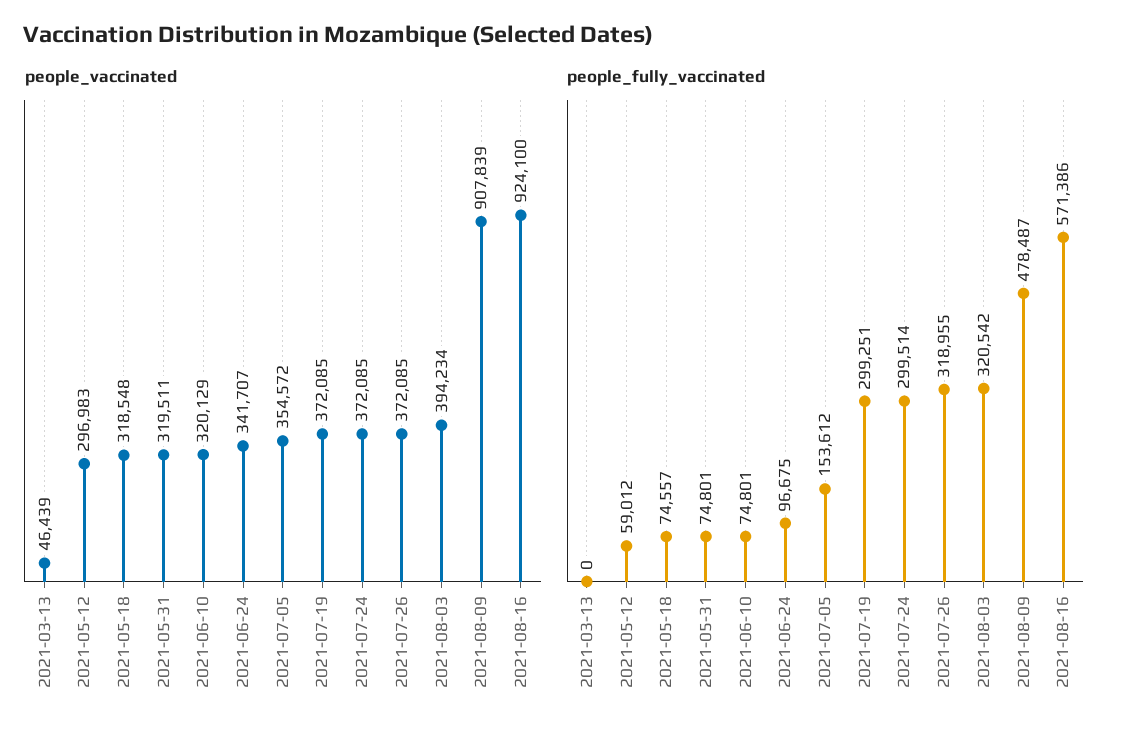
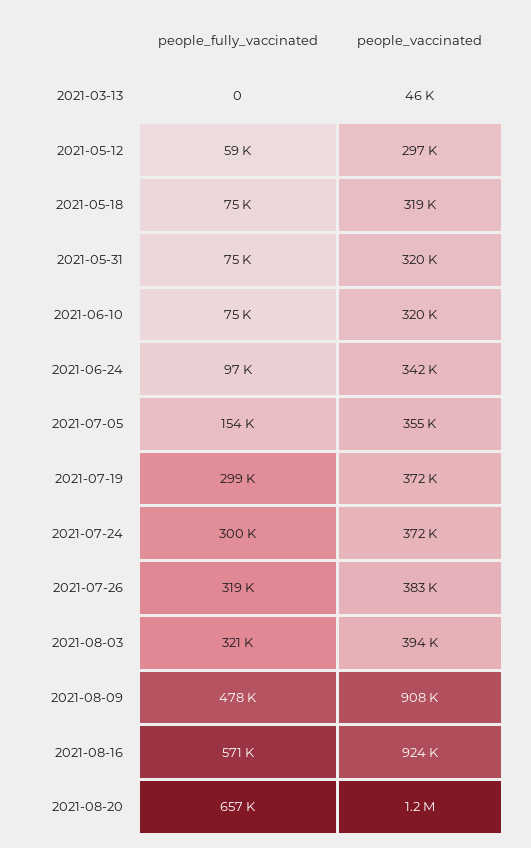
people_vaccinated, 2021-07-26: 372085 -> 383000
people_fully_vaccinated, 2021-08-20: none -> 657000
people_vaccinated, 2021-08-20: none -> 1200000

